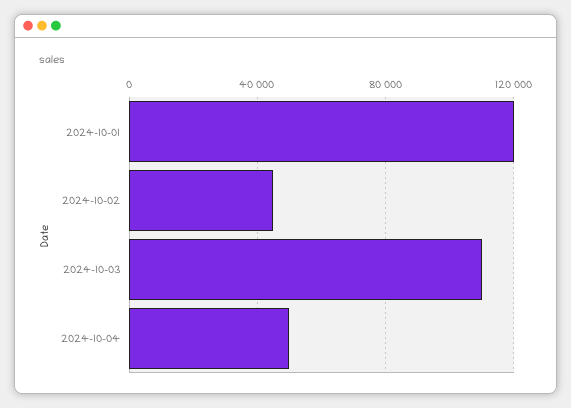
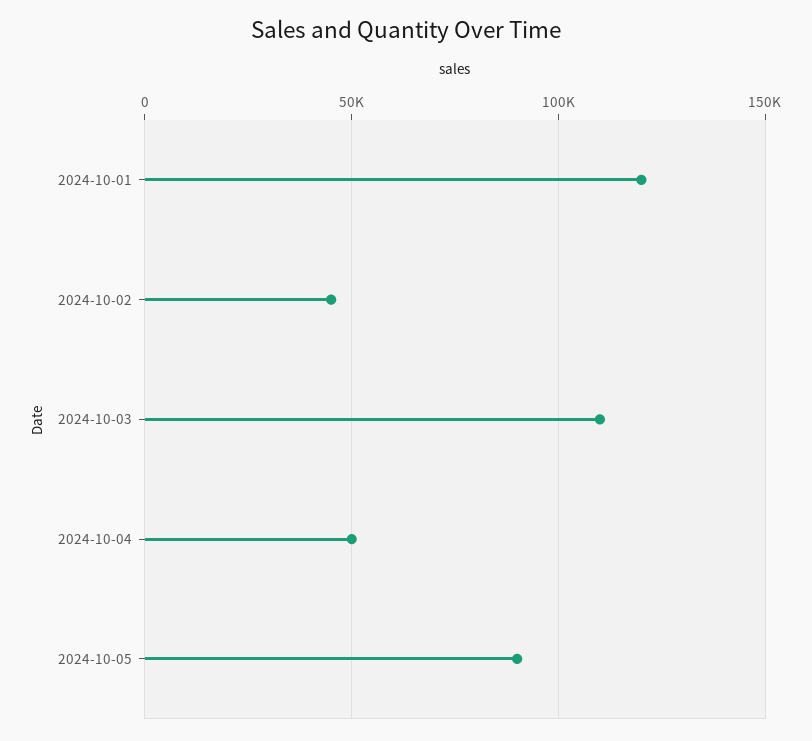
2024-10-05: none -> 90000

